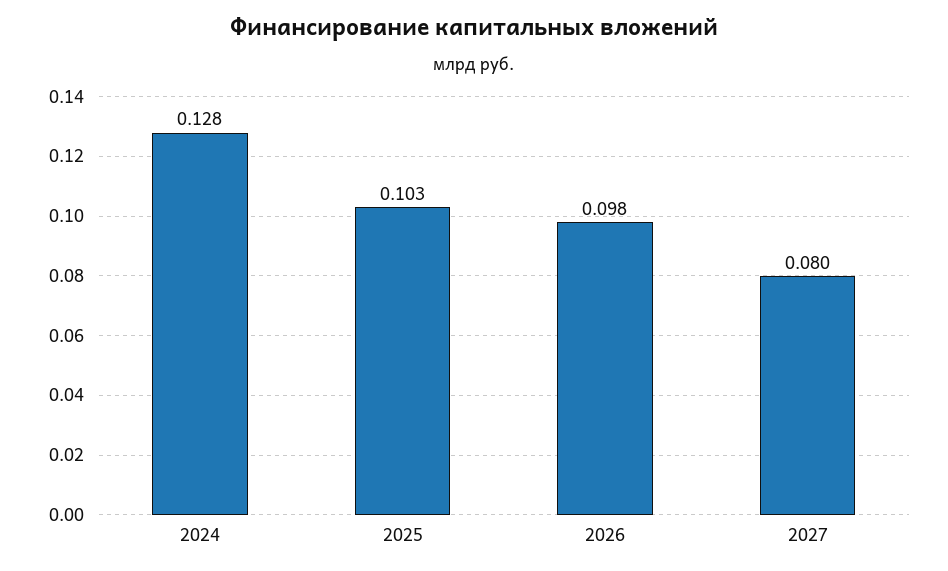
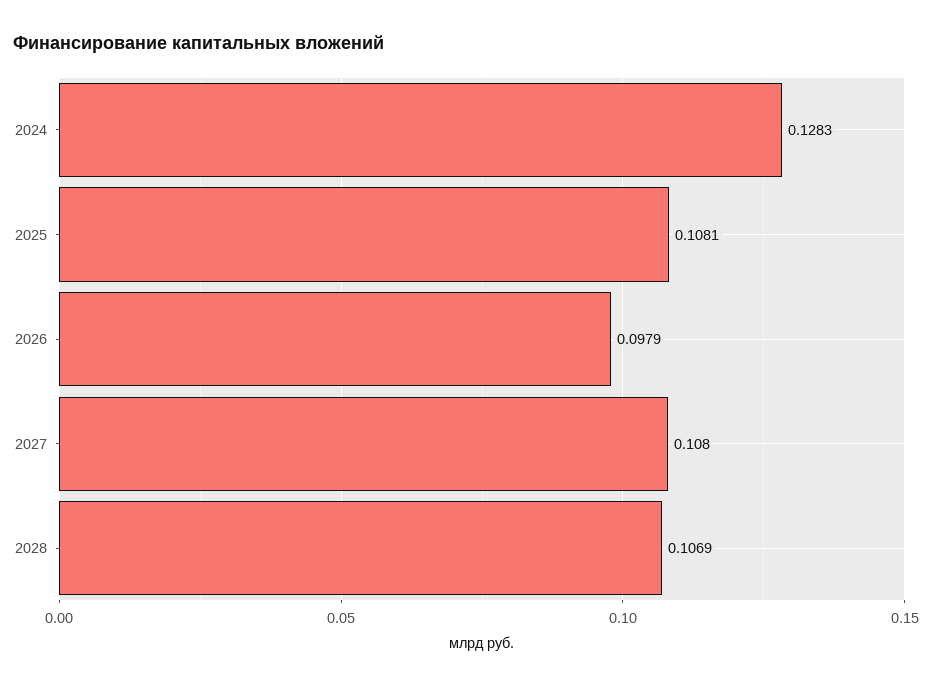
2025: 0.103 -> 0.1081
2027: 0.08 -> 0.108
2028: none -> 0.1069

